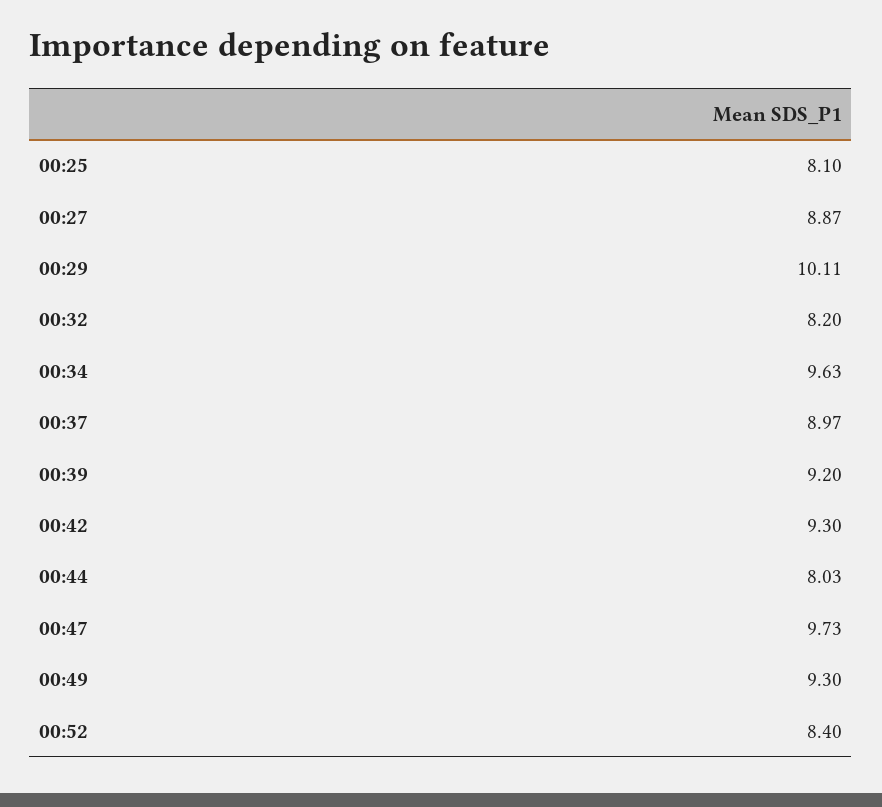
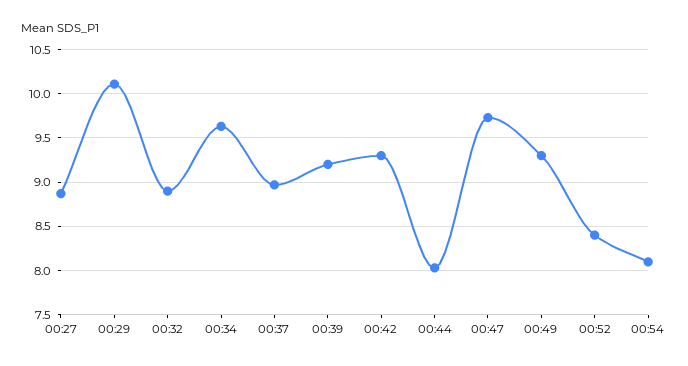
00:25: 8.1 -> none
00:32: 8.2 -> 8.9
00:54: none -> 8.1

